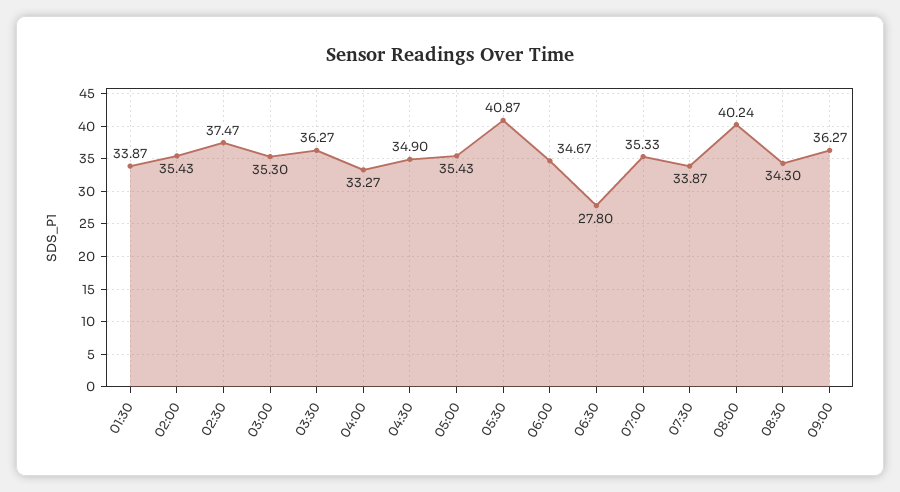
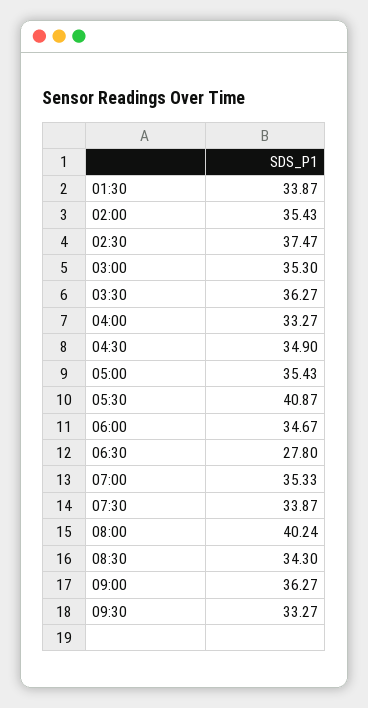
09:30: none -> 33.27

